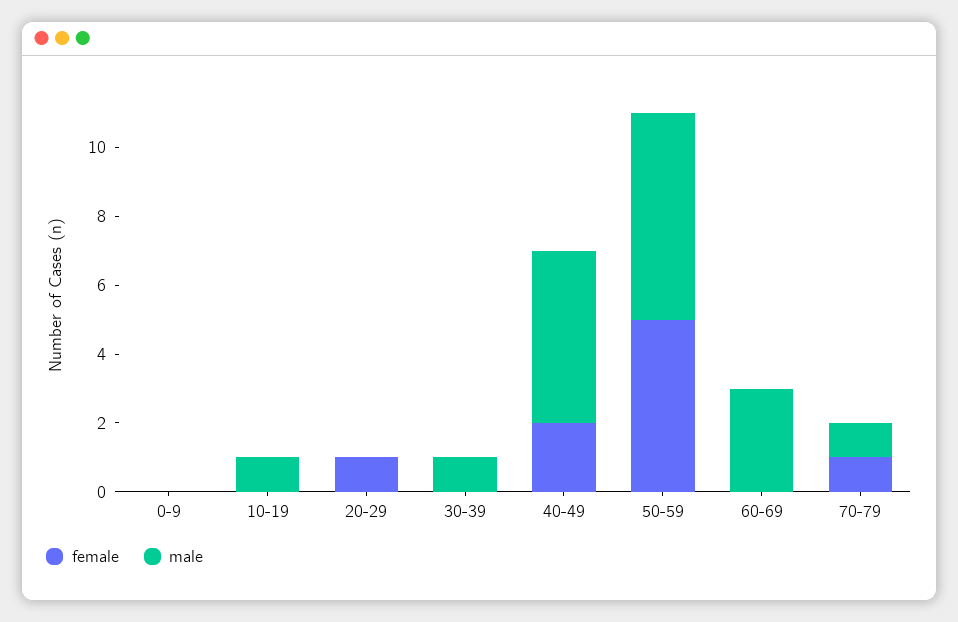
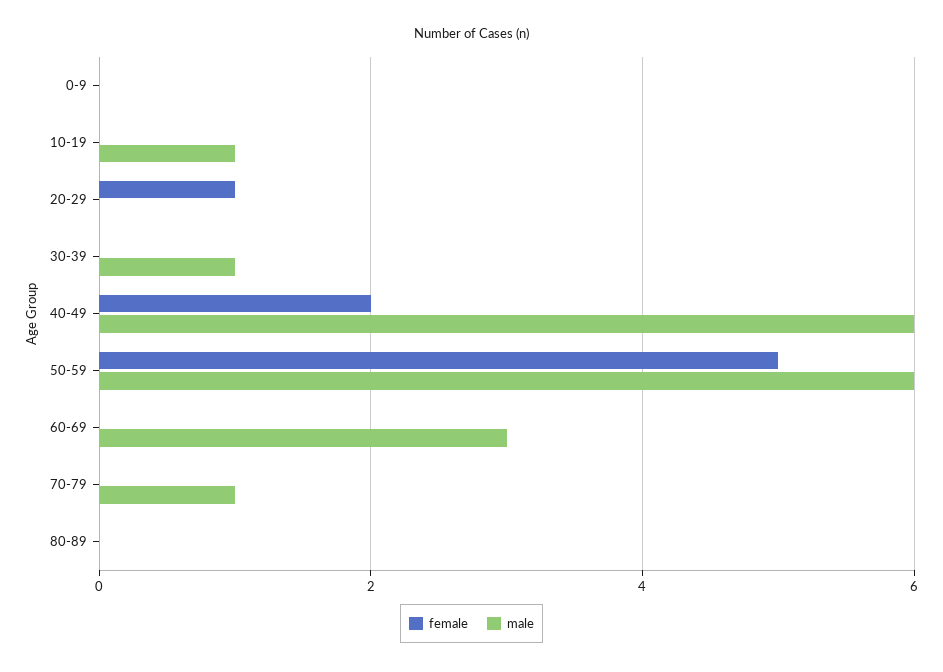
male, 40-49: 5 -> 6
female, 70-79: 1 -> 0
female, 80-89: none -> 0
male, 80-89: none -> 0

